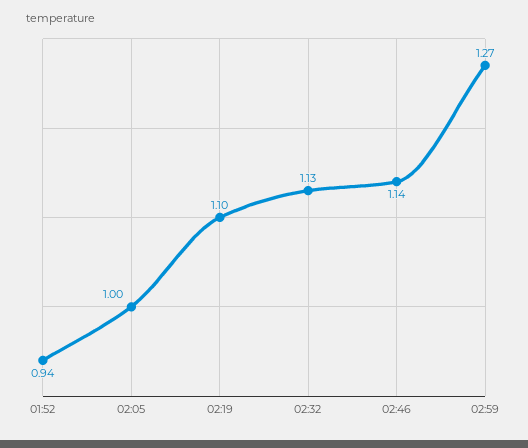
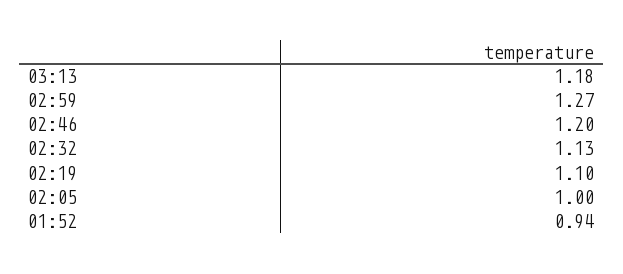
02:46: 1.14 -> 1.2
03:13: none -> 1.18

